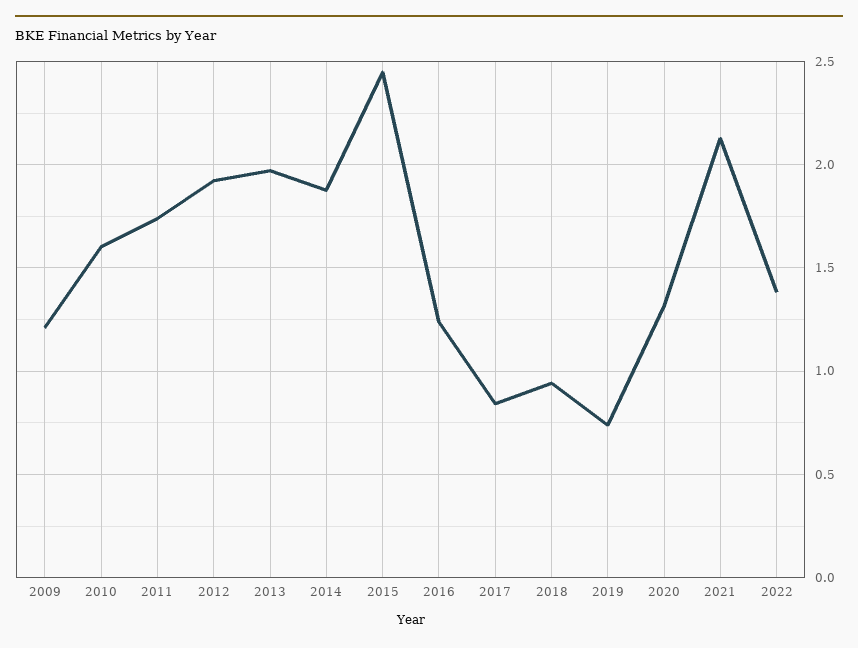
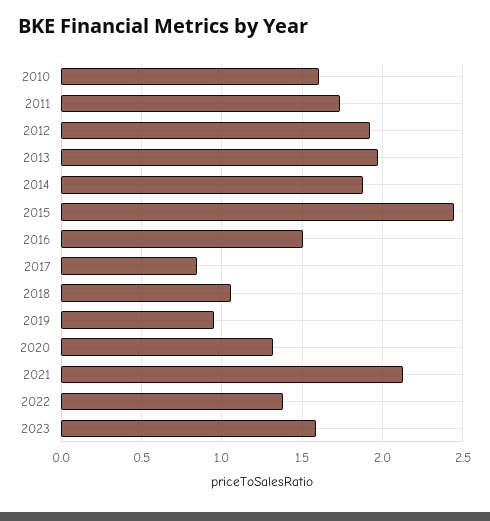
2009: 1.2 -> none
2016: 1.25 -> 1.5
2018: 0.95 -> 1.05
2019: 0.75 -> 0.95
2023: none -> 1.6

